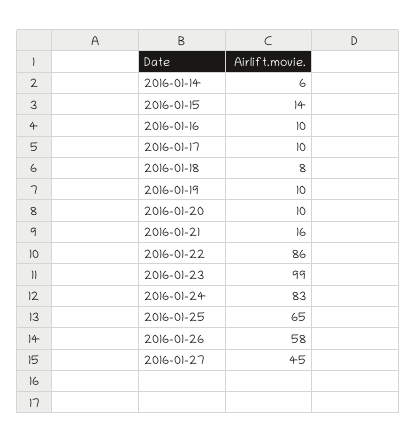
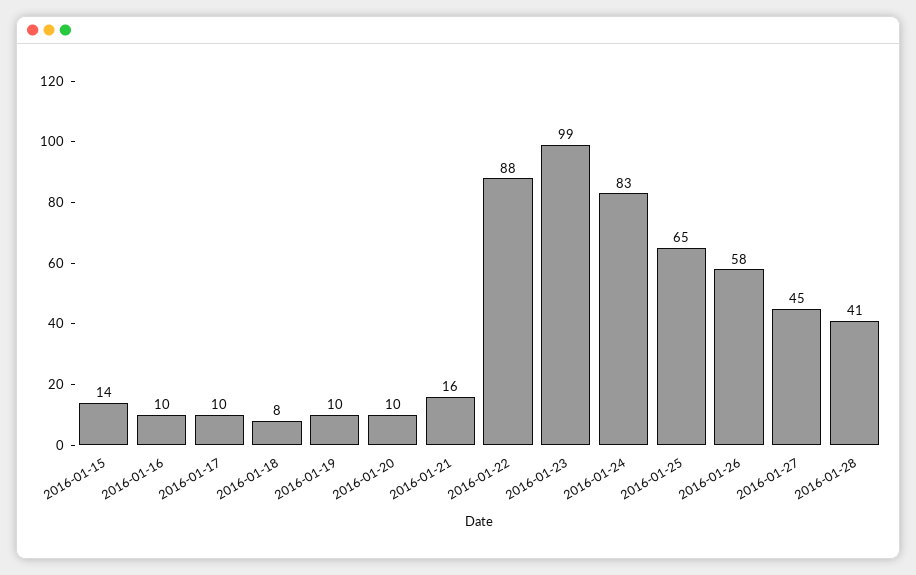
2016-01-14: 6 -> none
2016-01-22: 86 -> 88
2016-01-28: none -> 41

